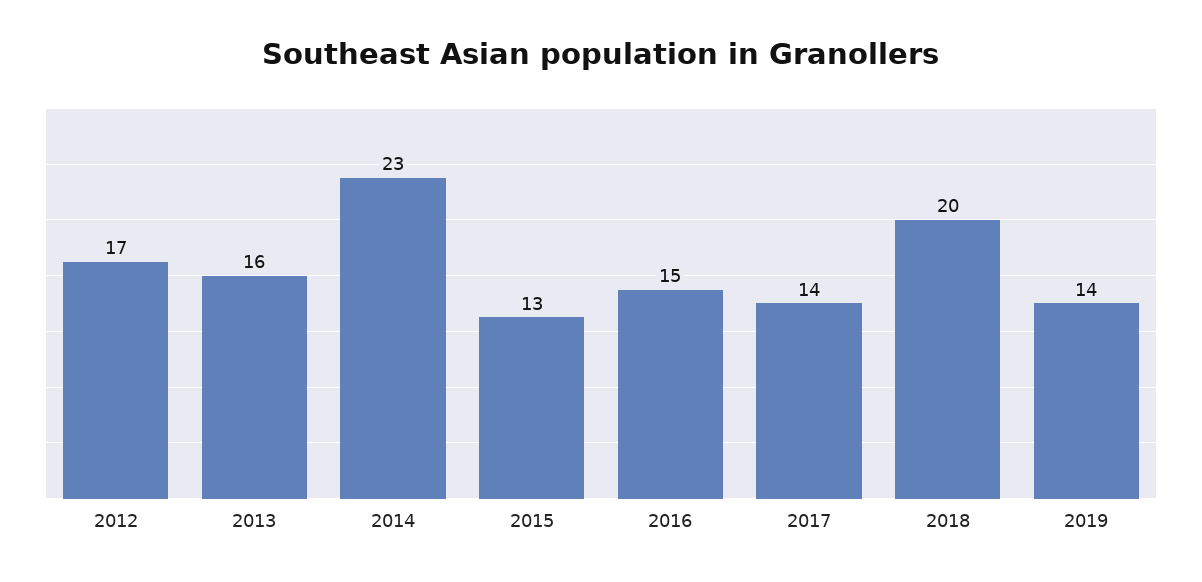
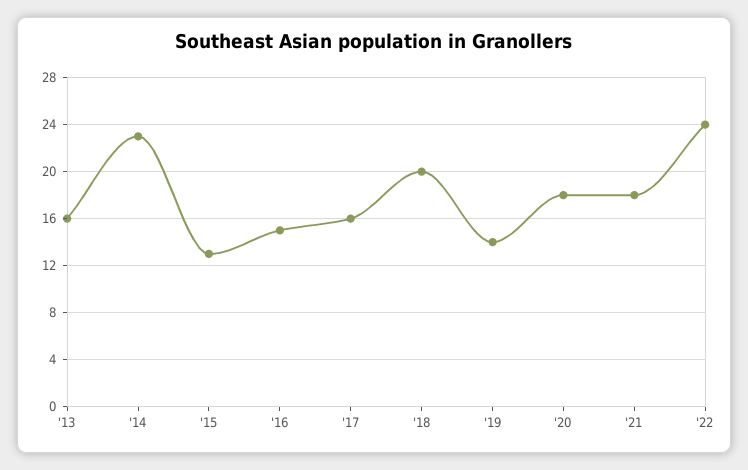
2012: 17 -> none
2017: 14 -> 16
'20: none -> 18
'21: none -> 18
'22: none -> 24

